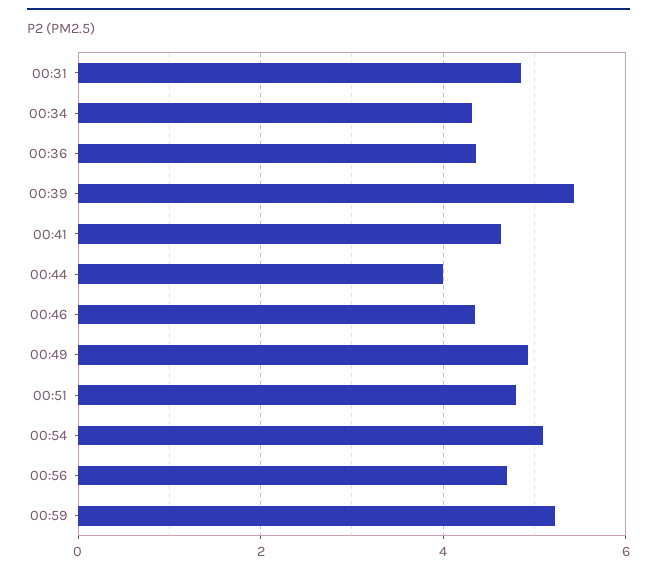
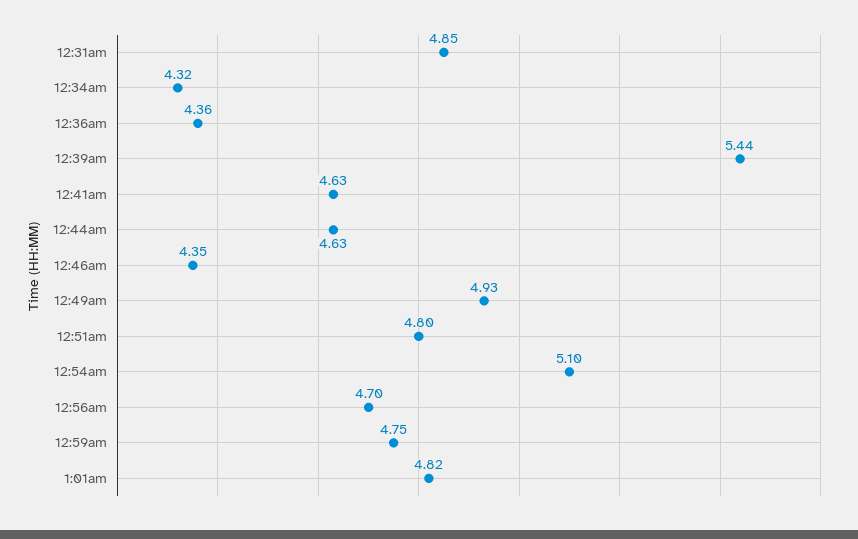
00:44: 4 -> 4.63
00:59: 5.2 -> 4.75
1:01am: none -> 4.82

